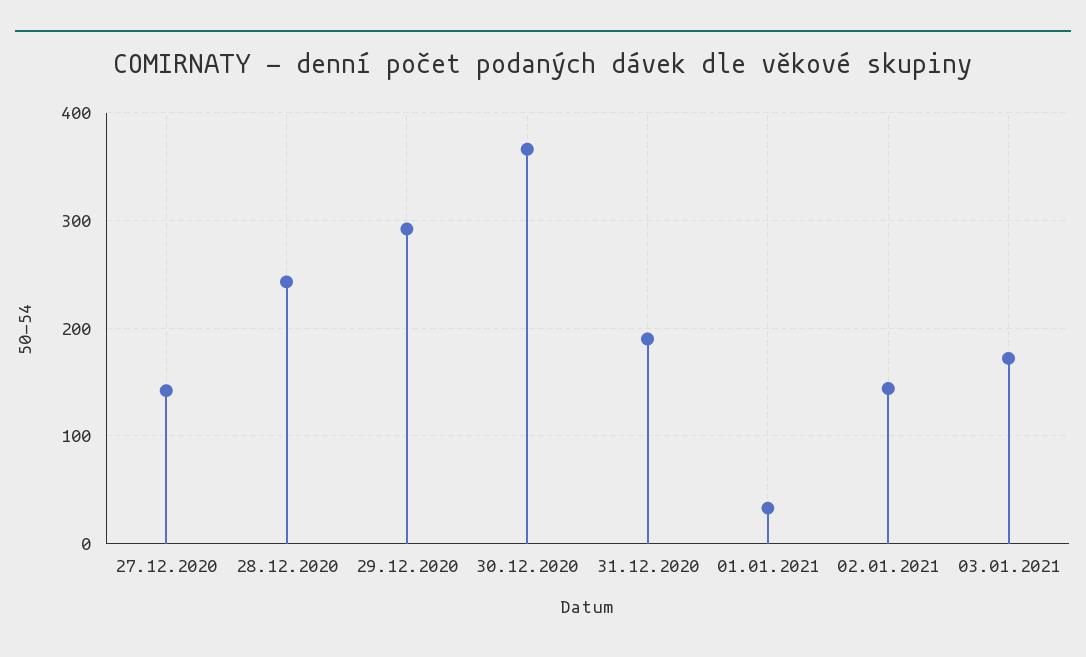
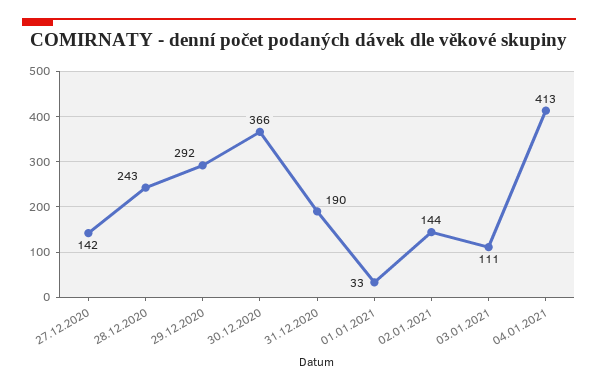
03.01.2021: 170 -> 111
04.01.2021: none -> 413

